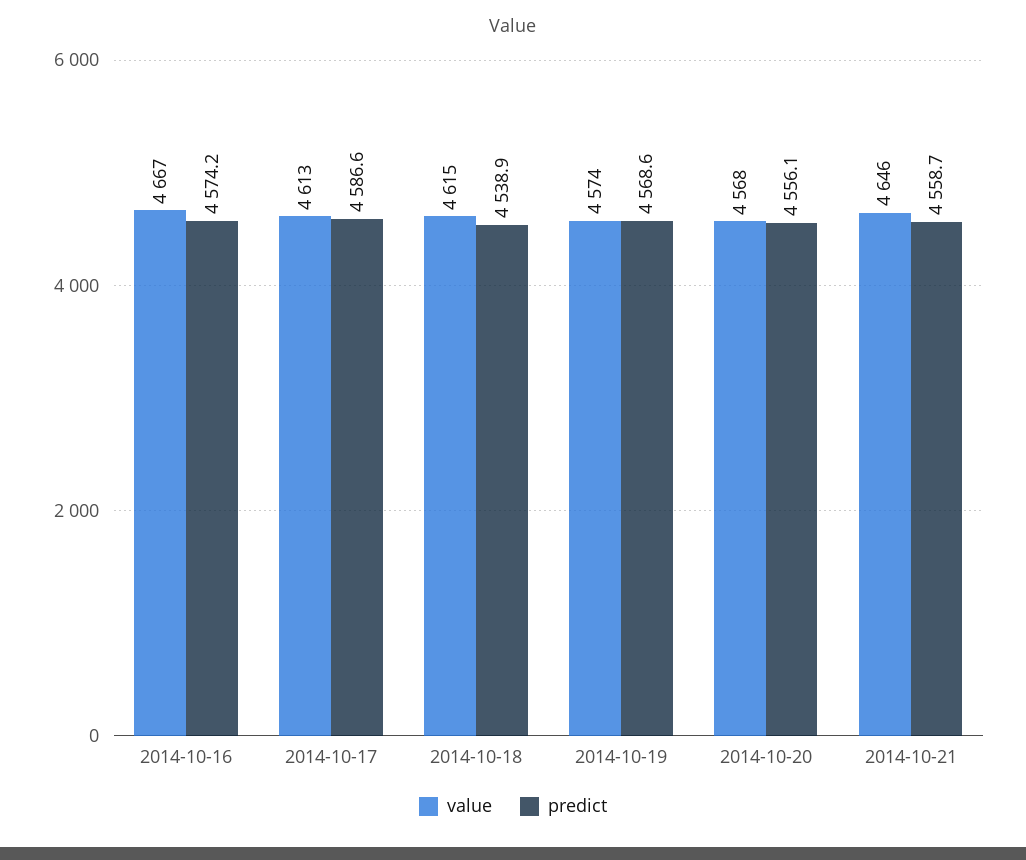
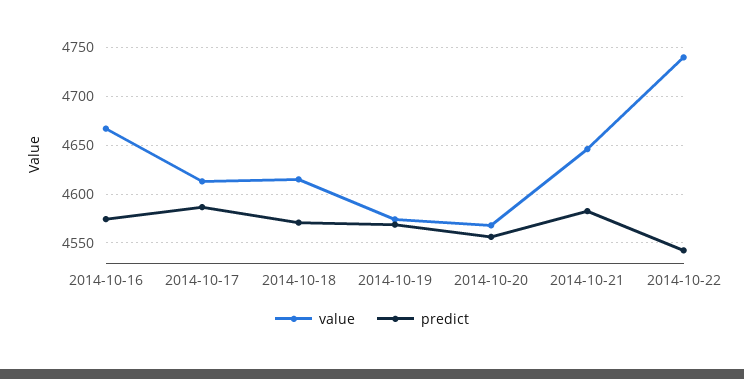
predict, 2014-10-18: 4538.9 -> 4570
predict, 2014-10-21: 4558.7 -> 4580
value, 2014-10-22: none -> 4740
predict, 2014-10-22: none -> 4540

